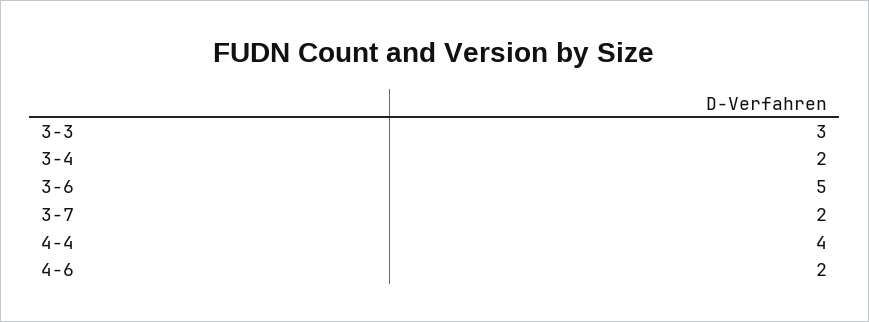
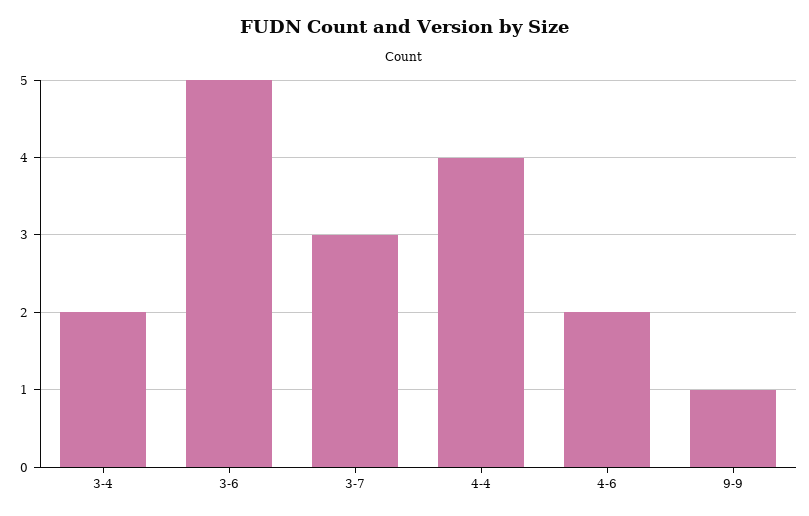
3-3: 3 -> none
3-7: 2 -> 3
9-9: none -> 1

